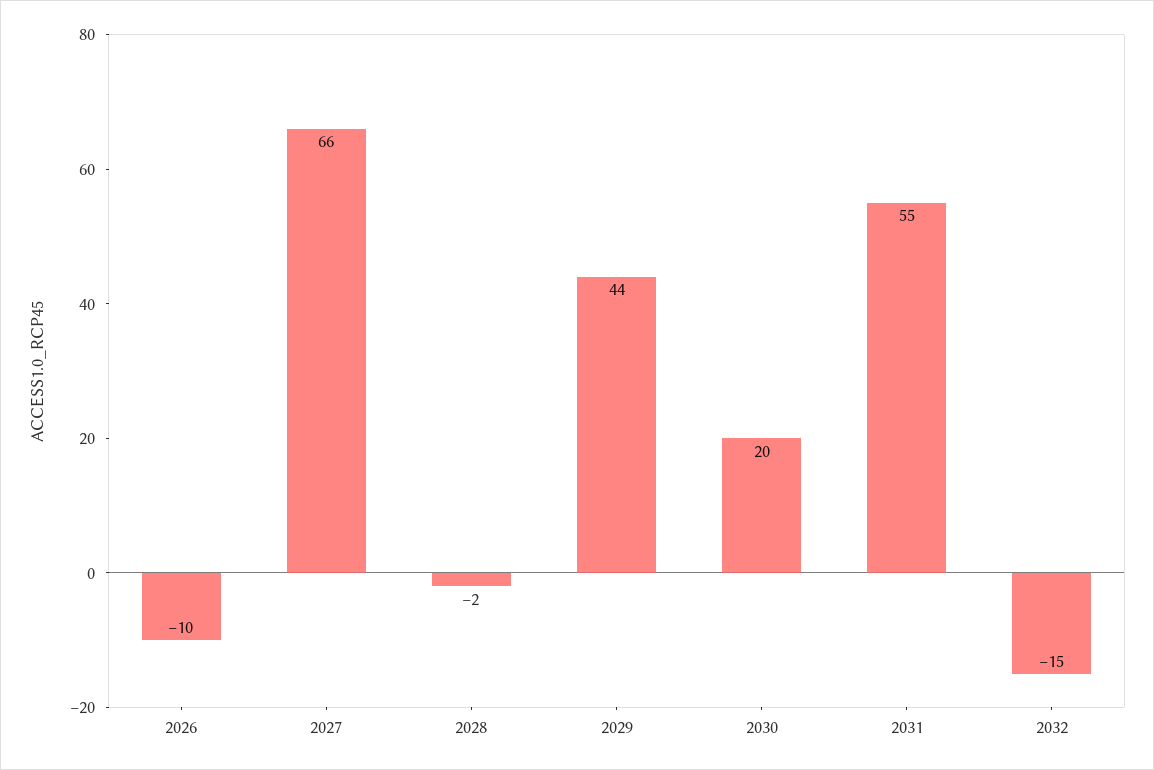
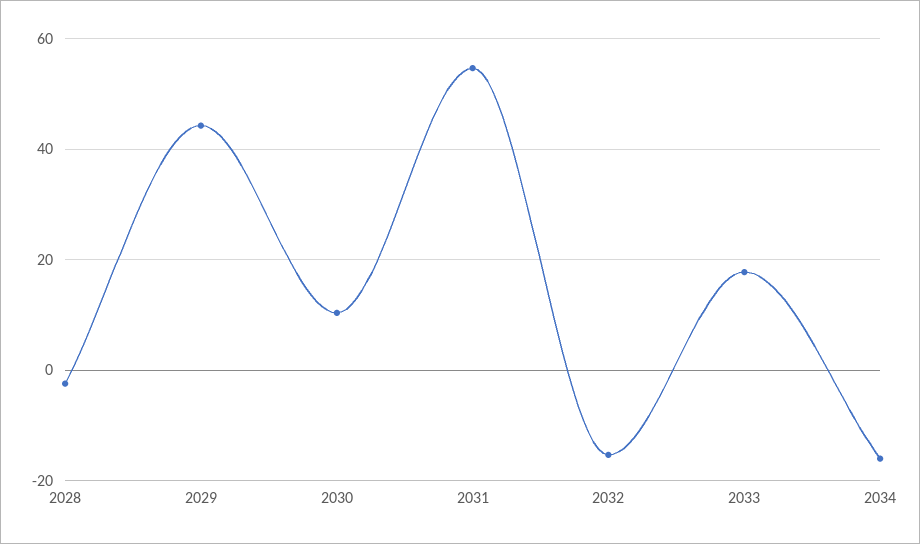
2026: -10 -> none
2027: 66 -> none
2030: 20 -> 10
2033: none -> 18
2034: none -> -16

